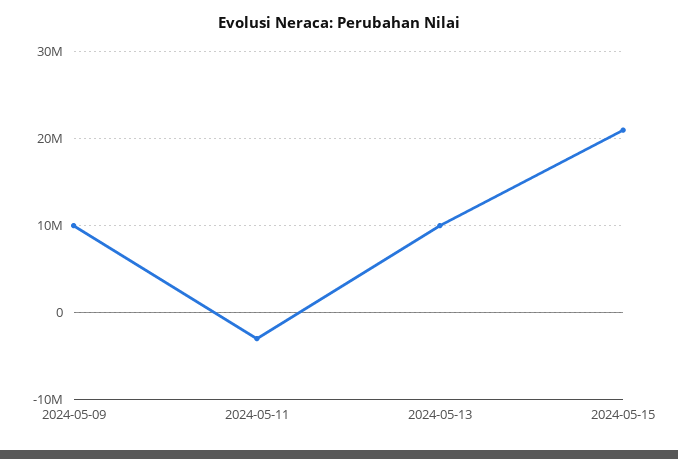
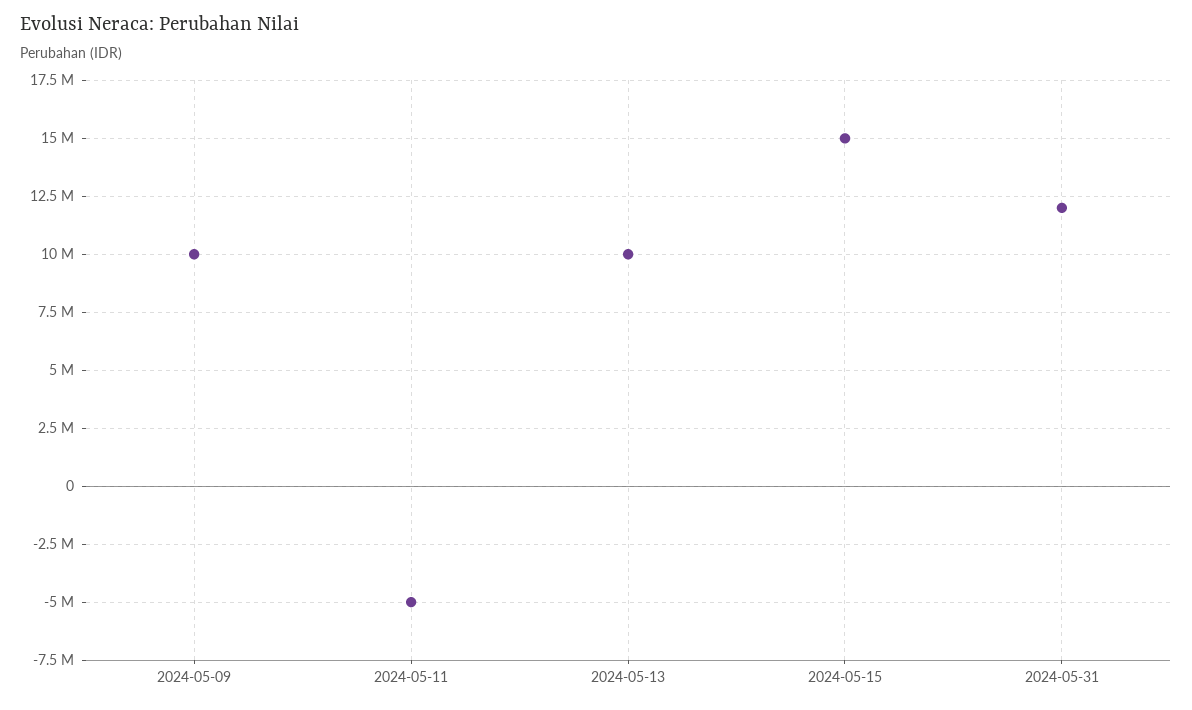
2024-05-11: -3000000 -> -5000000
2024-05-15: 21000000 -> 15000000
2024-05-31: none -> 12000000

